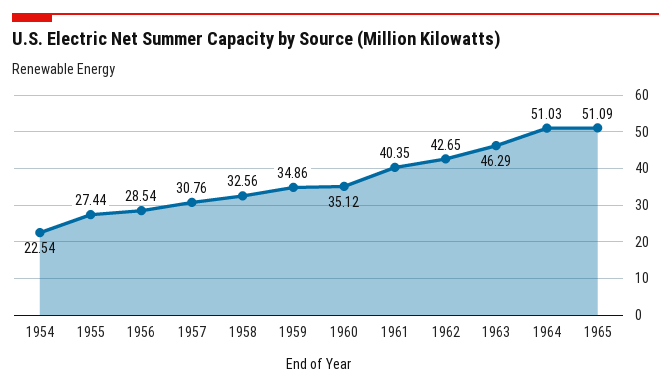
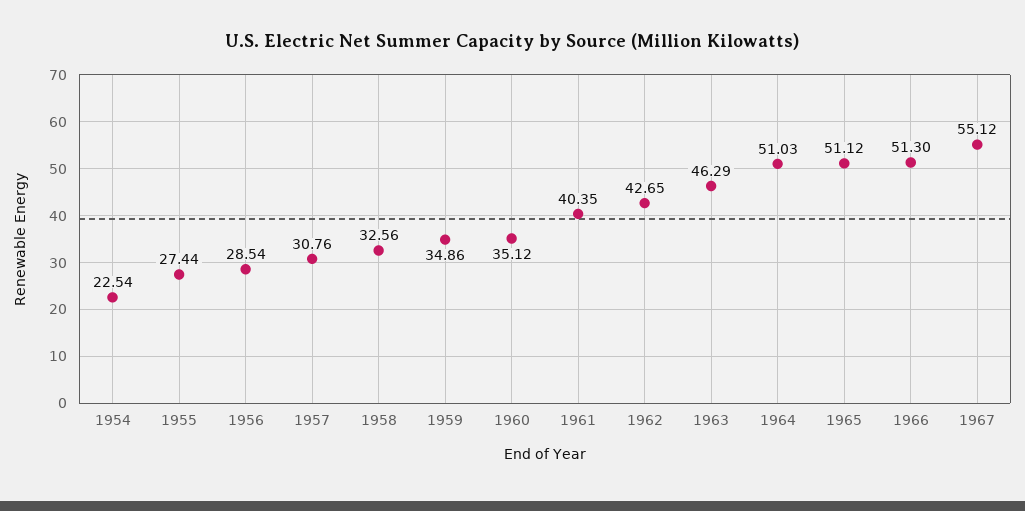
1965: 51.09 -> 51.12
1966: none -> 51.3
1967: none -> 55.12

